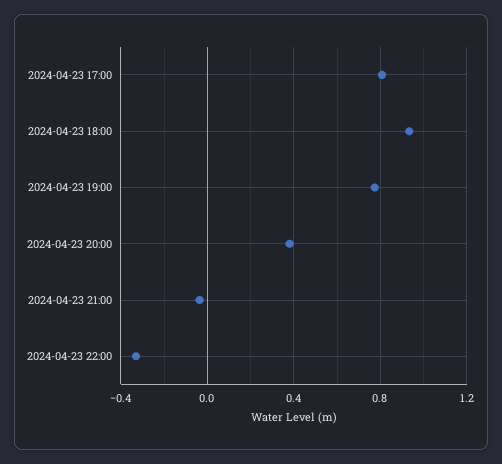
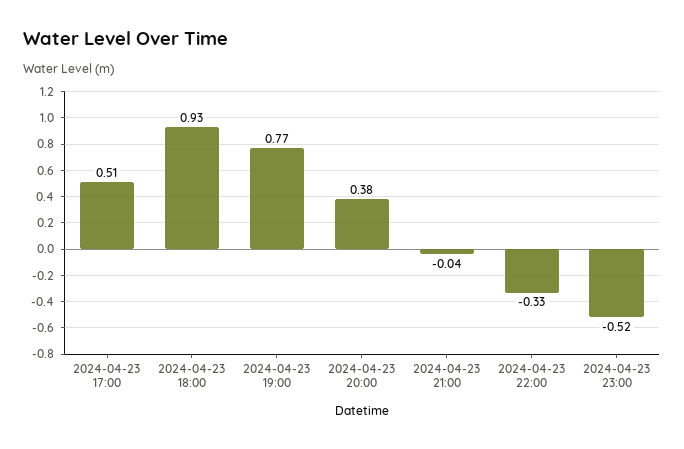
2024-04-23 17:00: 0.8 -> 0.51
2024-04-23 23:00: none -> -0.52

